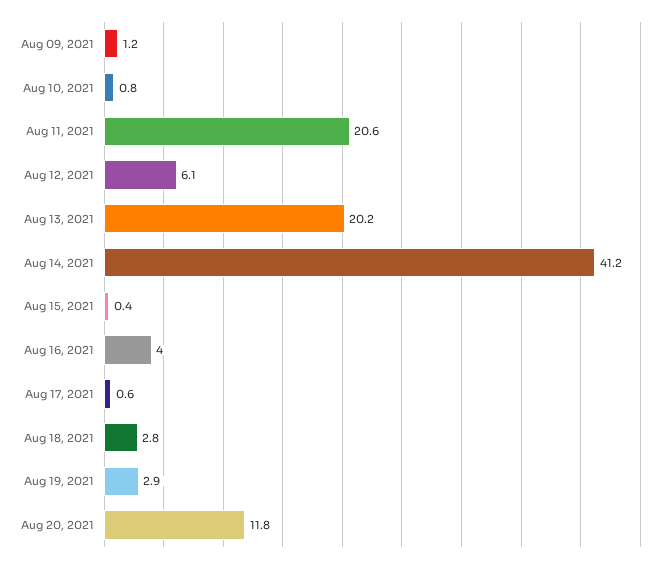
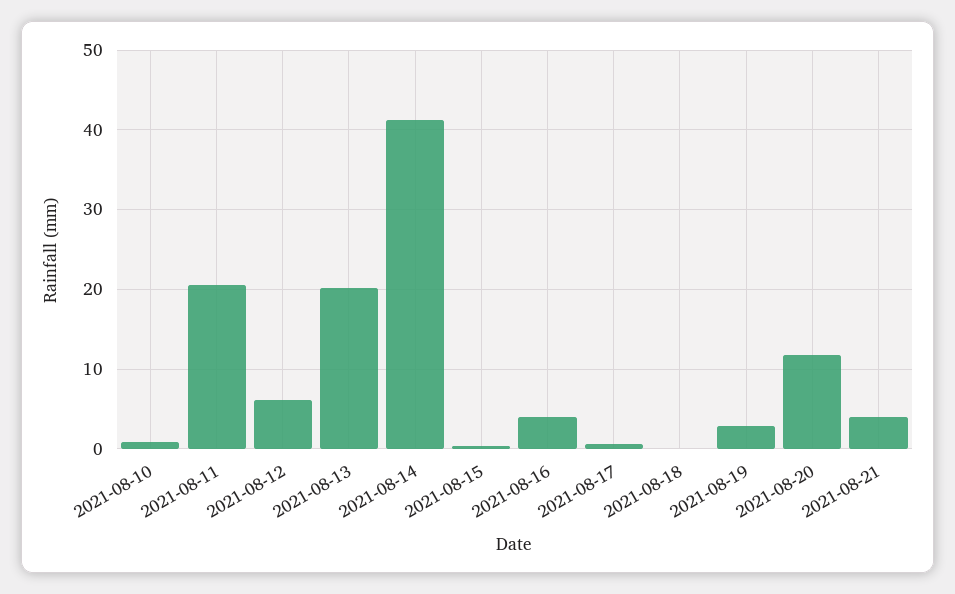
Aug 09, 2021: 1.2 -> none
Aug 18, 2021: 2.8 -> 0
2021-08-21: none -> 4

